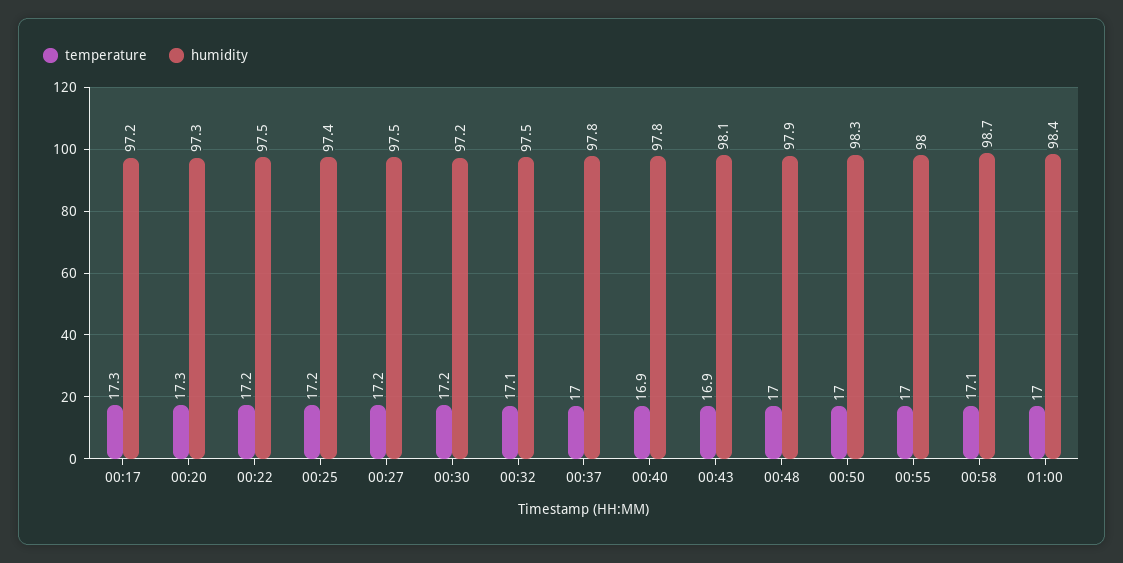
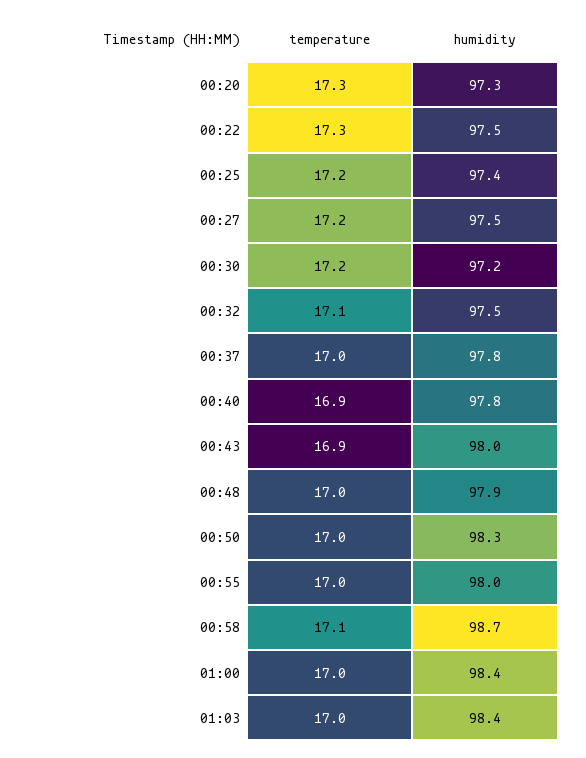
temperature, 00:17: 17.3 -> none
humidity, 00:17: 97.2 -> none
temperature, 00:22: 17.2 -> 17.3
humidity, 00:43: 98.1 -> 98
temperature, 01:03: none -> 17
humidity, 01:03: none -> 98.4

